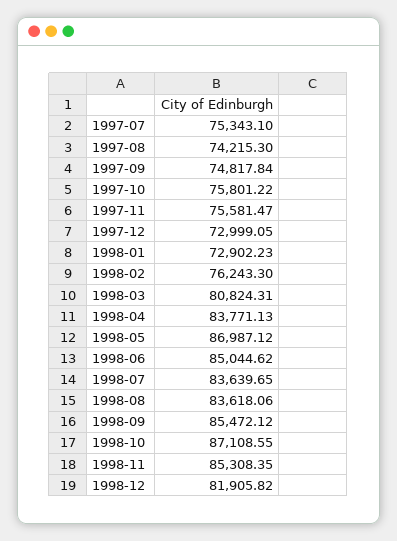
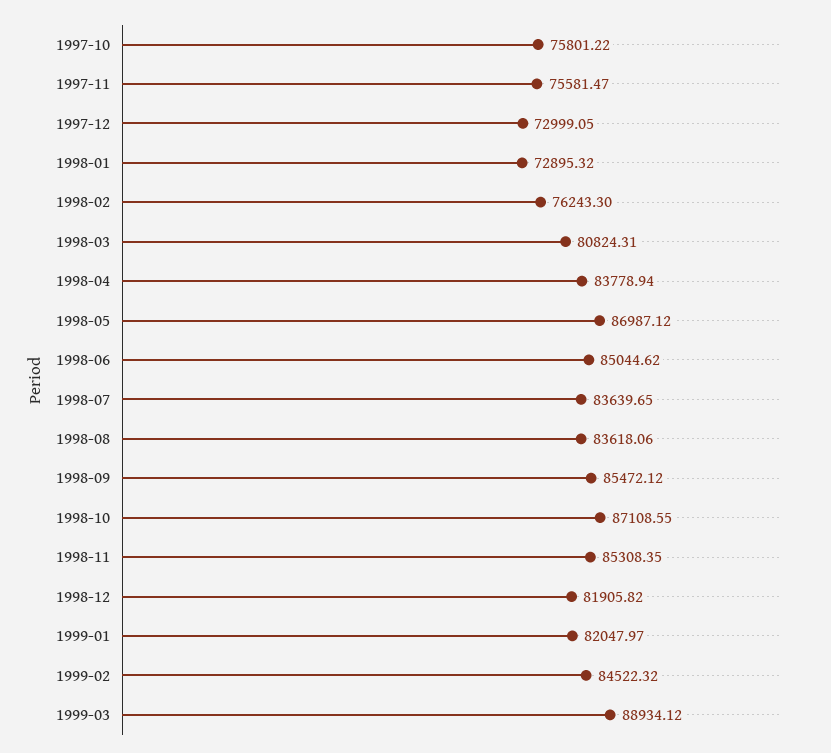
1997-07: 75343.1 -> none
1997-08: 74215.3 -> none
1997-09: 74817.84 -> none
1998-01: 72902.23 -> 72895.32
1998-04: 83771.13 -> 83778.94
1999-01: none -> 82047.97
1999-02: none -> 84522.32
1999-03: none -> 88934.12

